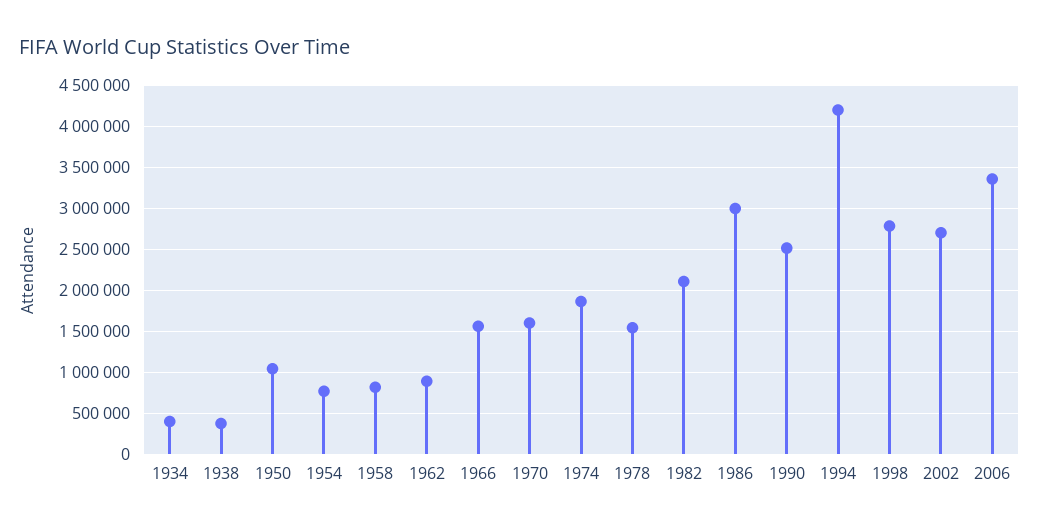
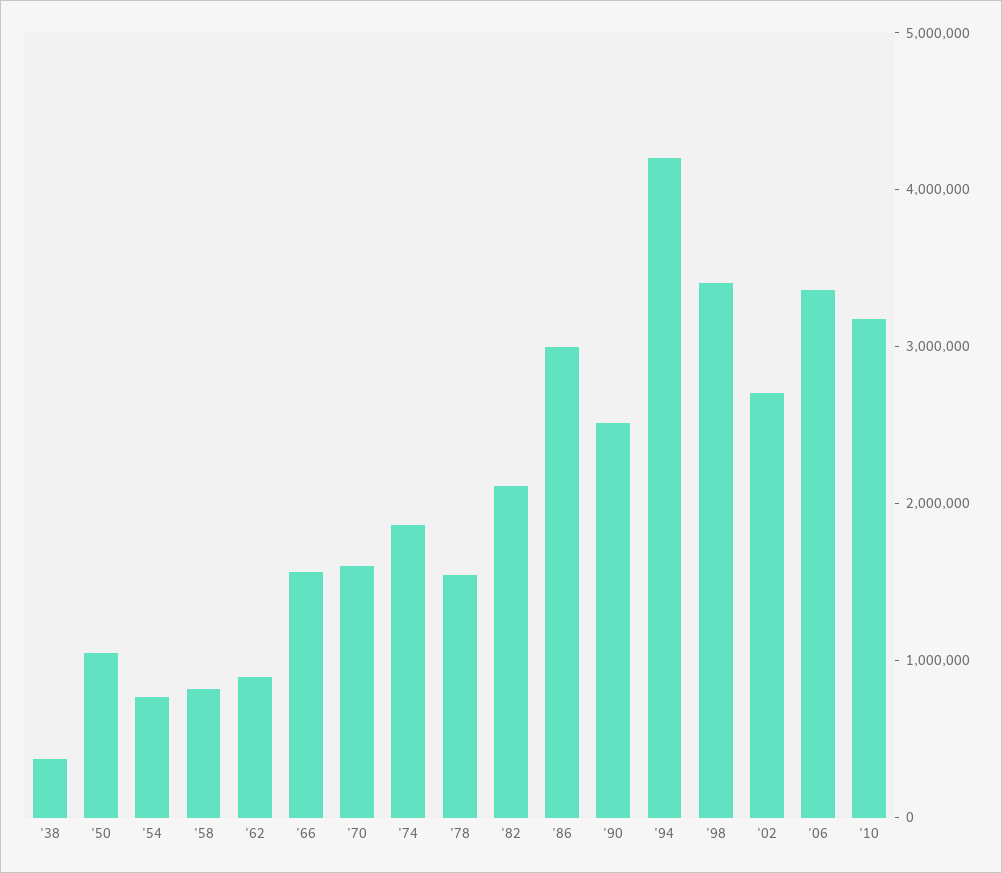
1934: 400000 -> none
1998: 2800000 -> 3400000
'10: none -> 3200000

